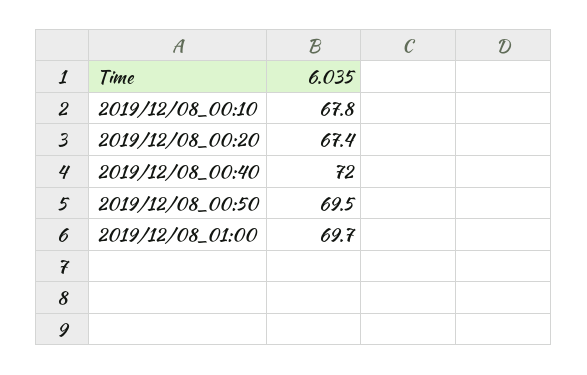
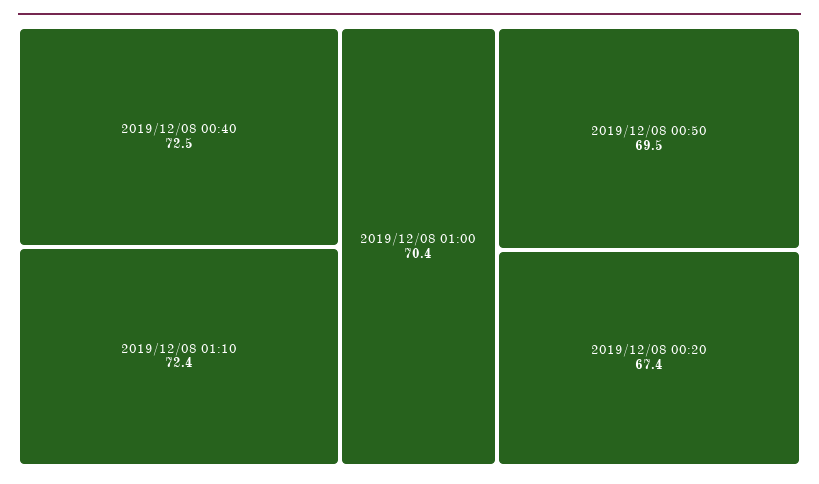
2019/12/08_00:10: 67.8 -> none
2019/12/08_00:40: 72 -> 72.5
2019/12/08_01:00: 69.7 -> 70.4
2019/12/08 01:10: none -> 72.4

